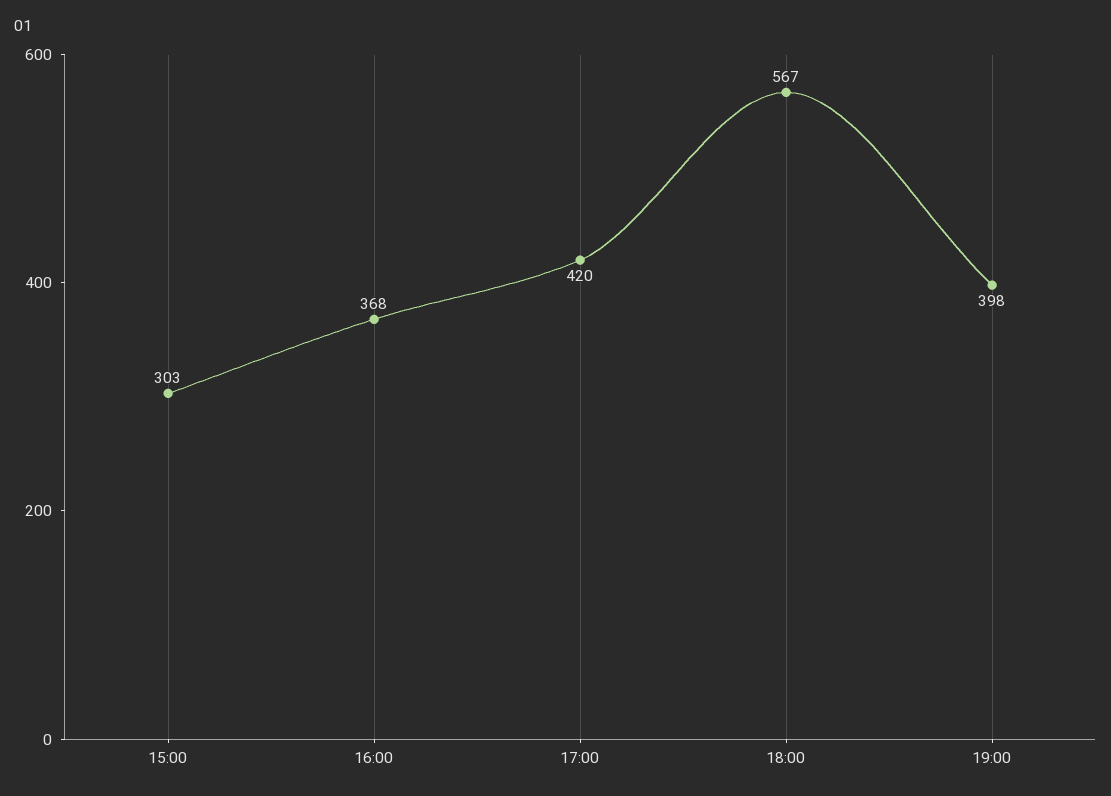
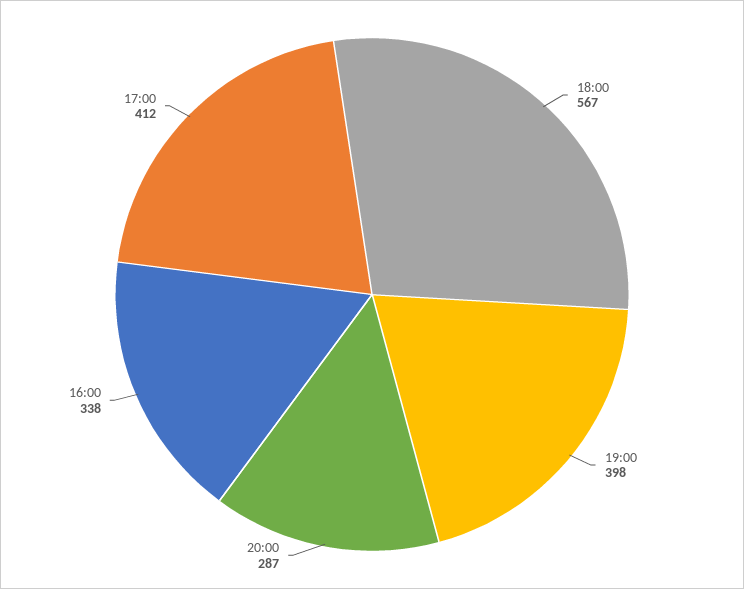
15:00: 303 -> none
16:00: 368 -> 338
17:00: 420 -> 412
20:00: none -> 287

